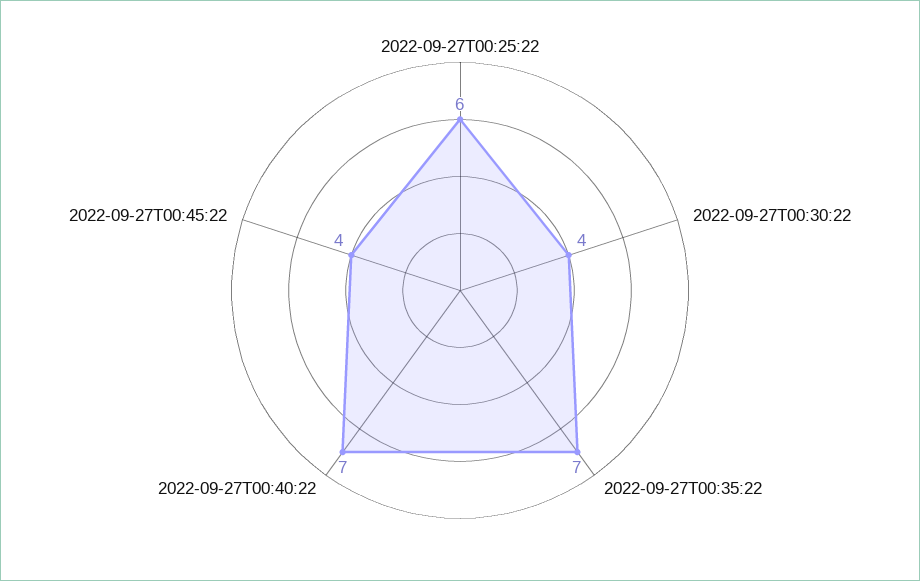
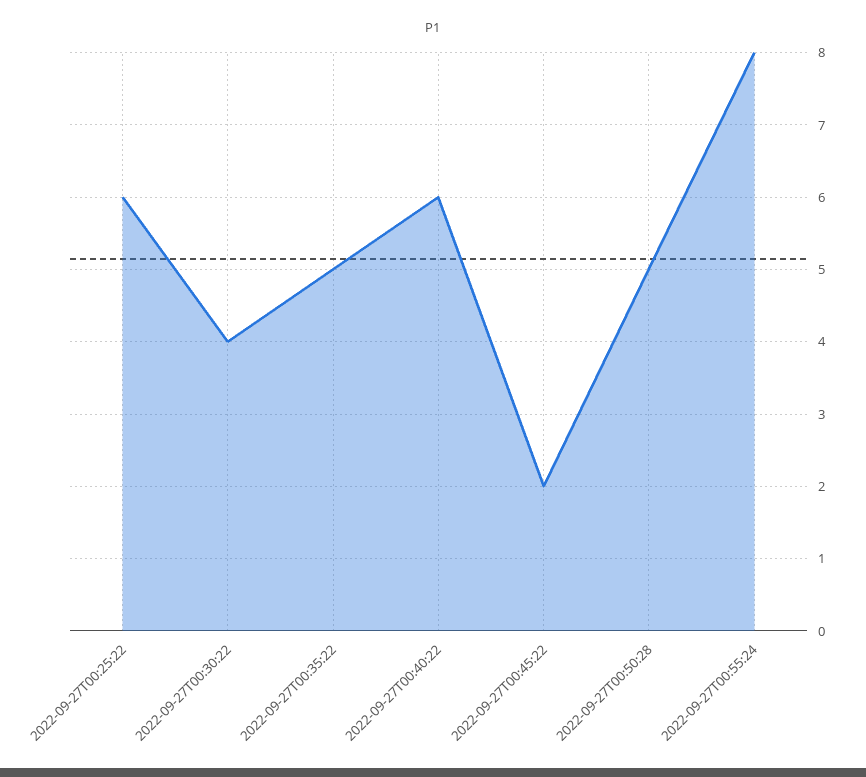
2022-09-27T00:35:22: 7 -> 5
2022-09-27T00:40:22: 7 -> 6
2022-09-27T00:45:22: 4 -> 2
2022-09-27T00:50:28: none -> 5
2022-09-27T00:55:24: none -> 8

